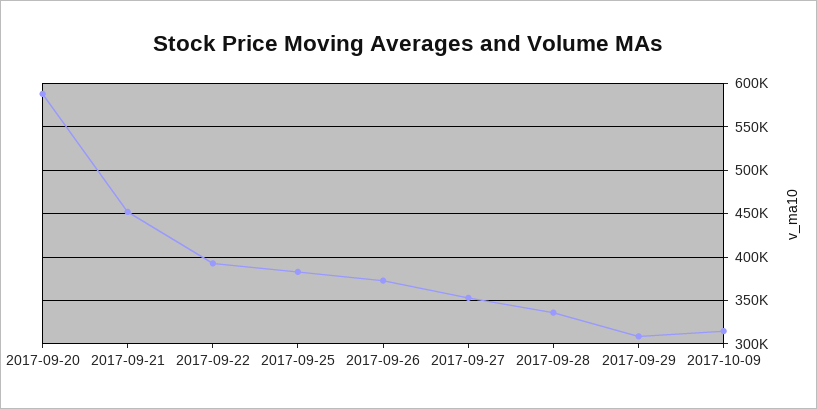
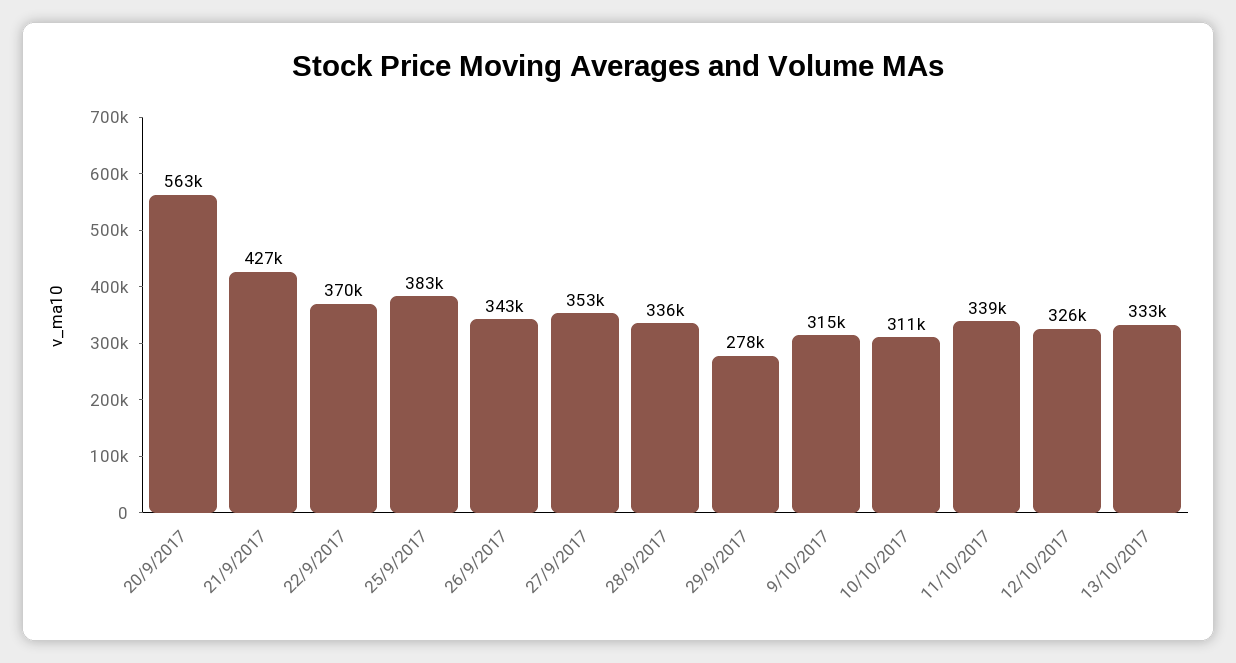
2017-09-20: 590000 -> 563000
2017-09-21: 450000 -> 427000
2017-09-22: 390000 -> 370000
2017-09-26: 370000 -> 343000
2017-09-29: 310000 -> 278000
10/10/2017: none -> 311000
11/10/2017: none -> 339000
12/10/2017: none -> 326000
13/10/2017: none -> 333000

